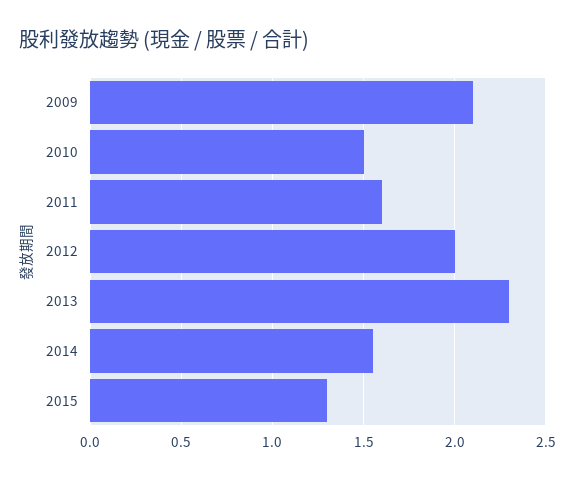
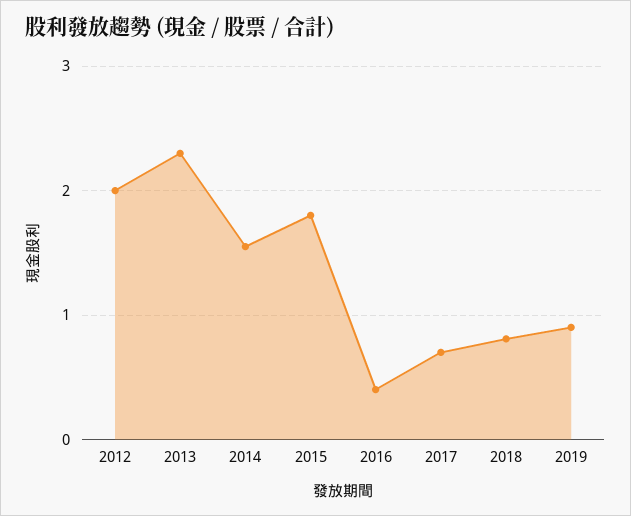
2009: 2.1 -> none
2010: 1.5 -> none
2011: 1.6 -> none
2015: 1.3 -> 1.8
2016: none -> 0.4
2017: none -> 0.7
2018: none -> 0.8
2019: none -> 0.9

